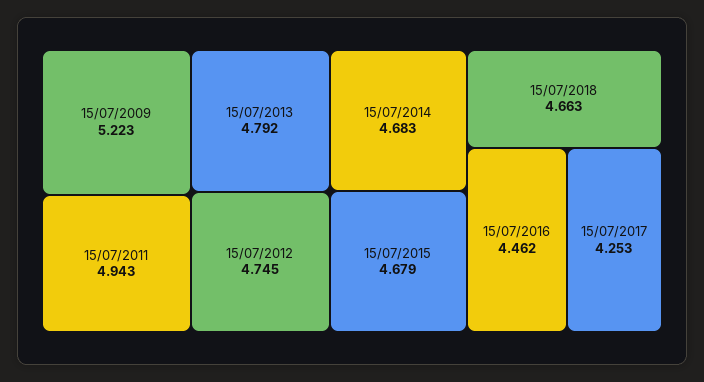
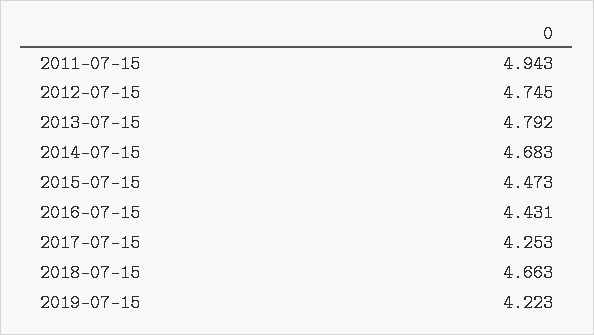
15/07/2009: 5.223 -> none
15/07/2015: 4.679 -> 4.473
15/07/2016: 4.462 -> 4.431
2019-07-15: none -> 4.223

